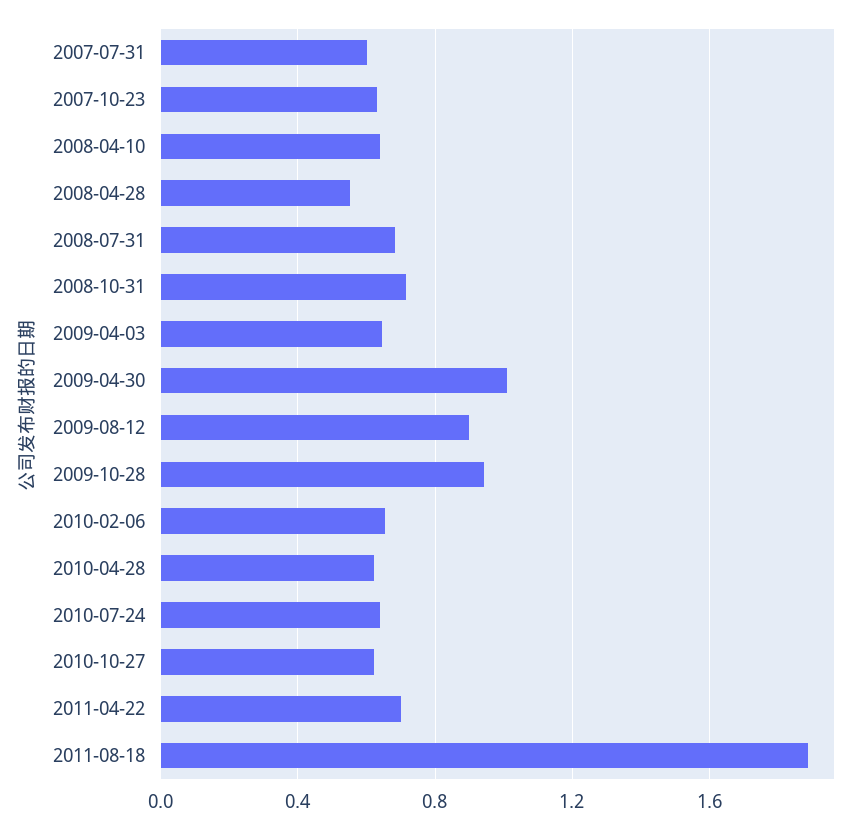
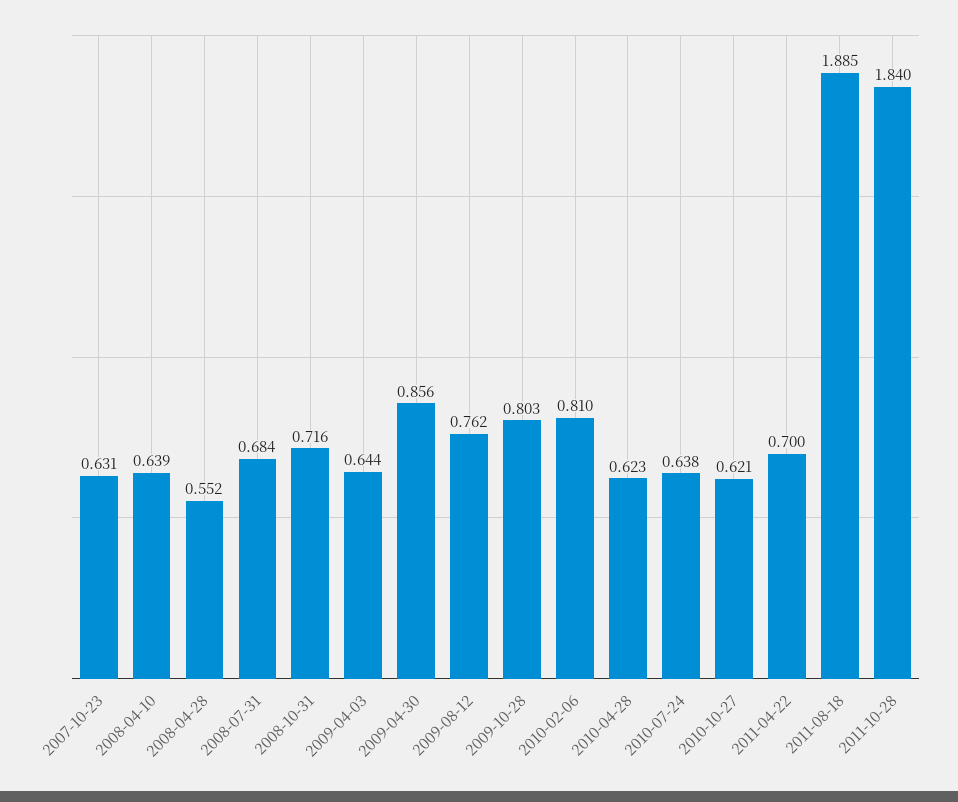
2007-07-31: 0.6 -> none
2009-04-30: 1 -> 0.856
2009-08-12: 0.9 -> 0.762
2009-10-28: 0.95 -> 0.803
2010-02-06: 0.65 -> 0.81
2011-10-28: none -> 1.84

